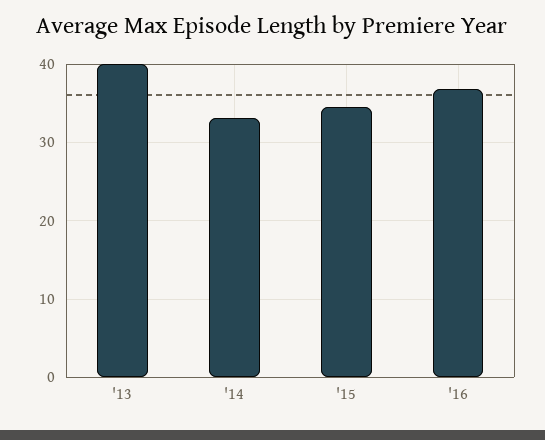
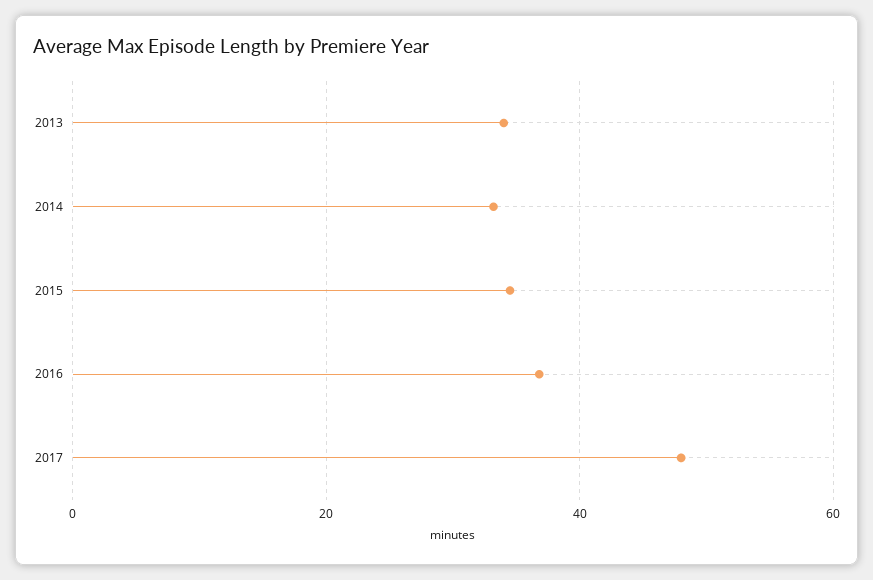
'13: 40 -> 34
2017: none -> 48

